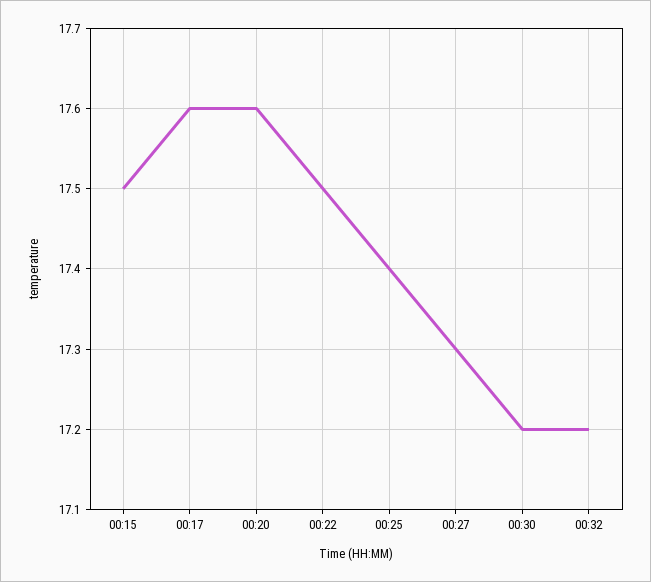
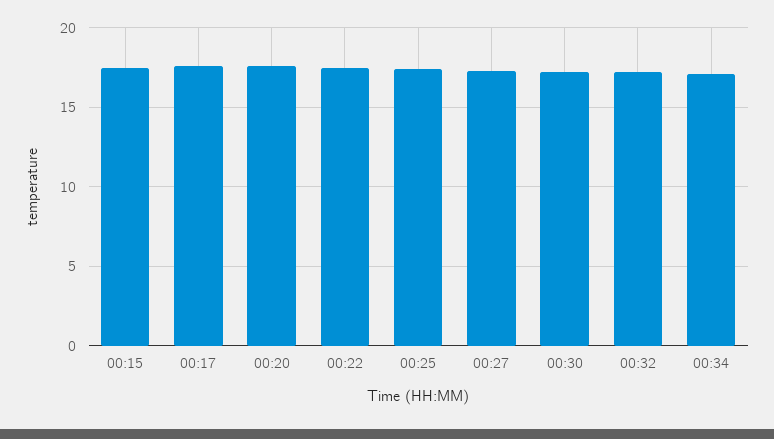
00:34: none -> 17

